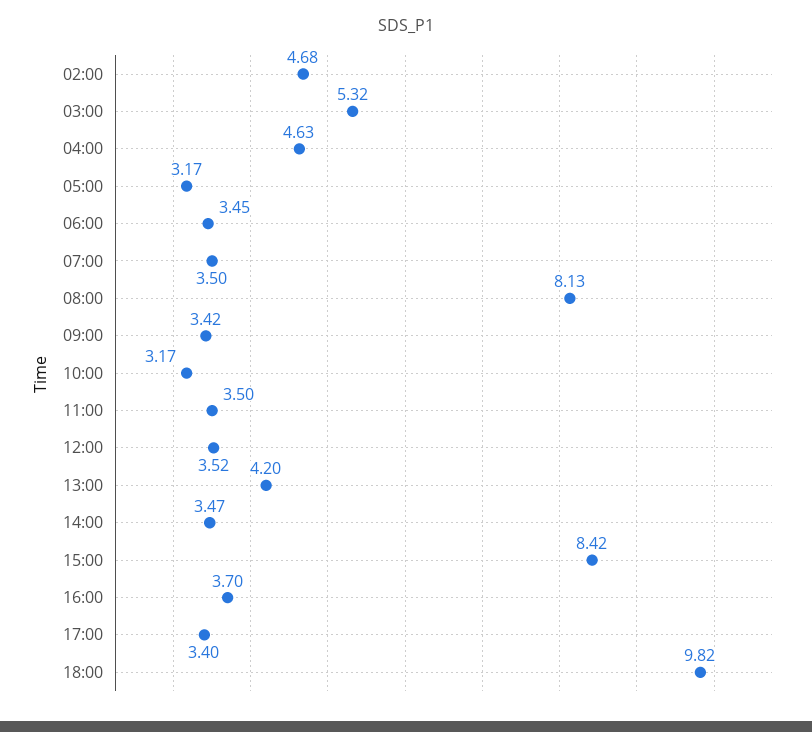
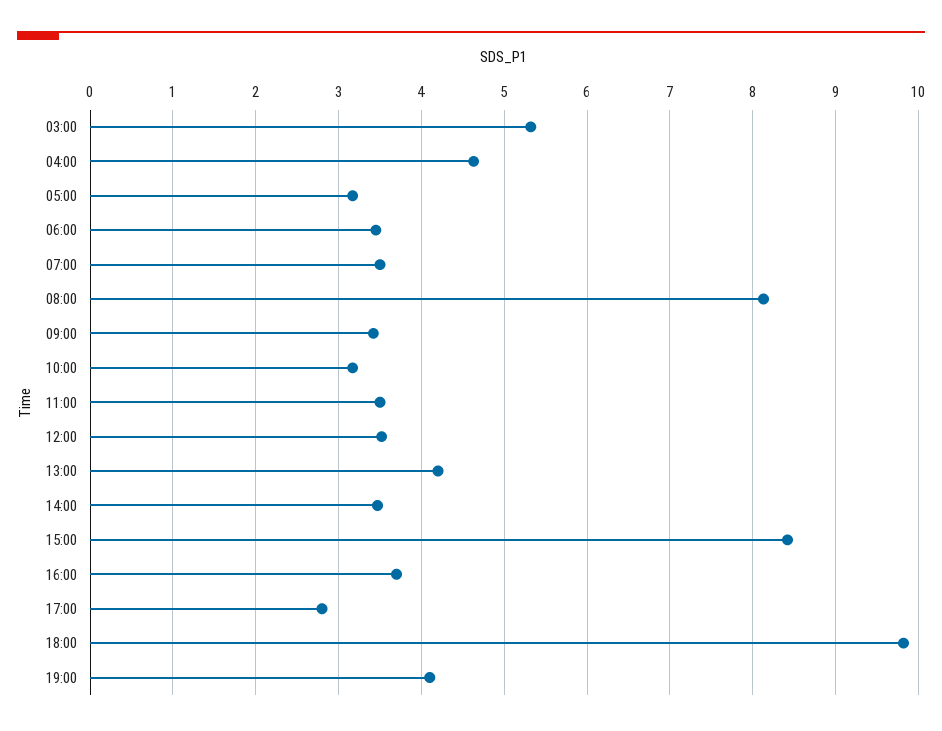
02:00: 4.68 -> none
17:00: 3.4 -> 2.8
19:00: none -> 4.1

